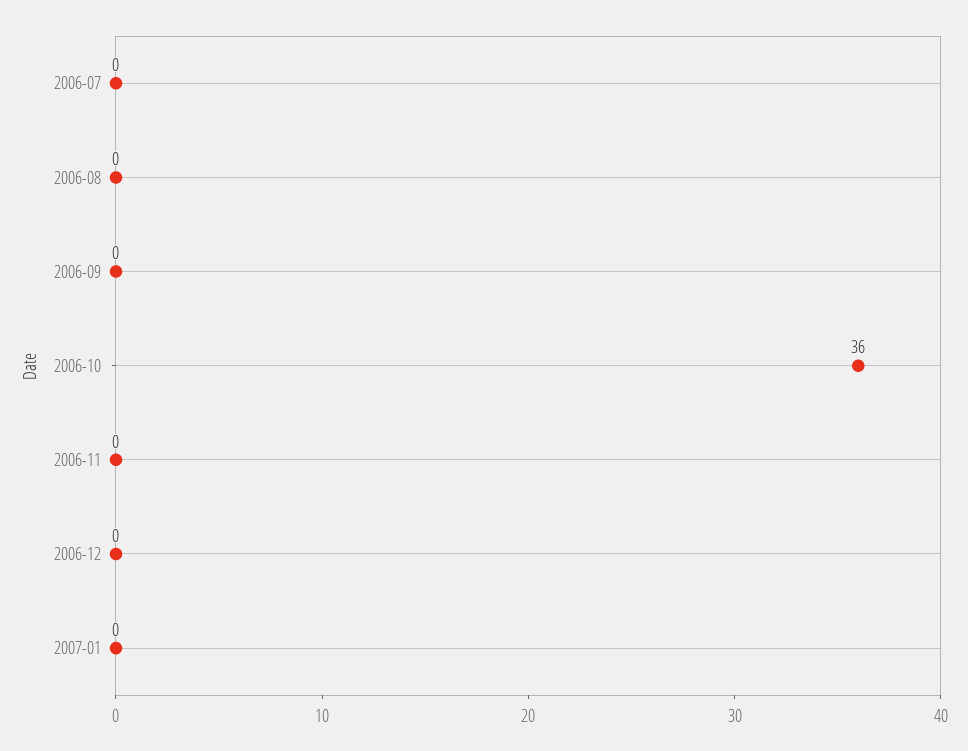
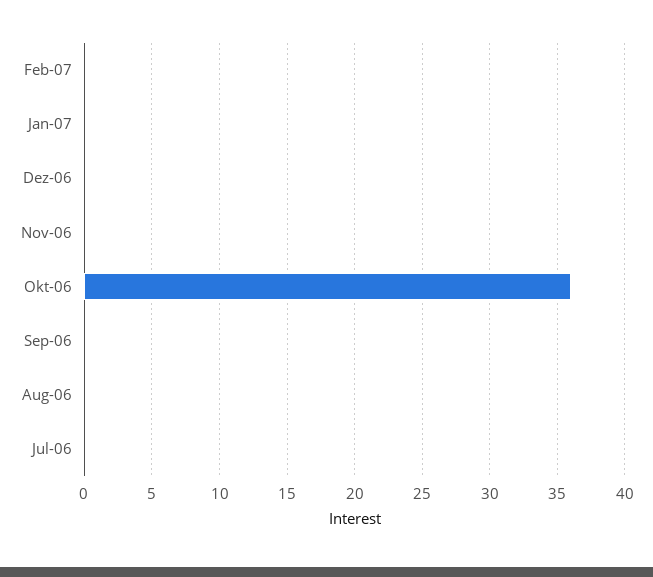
Feb-07: none -> 0

